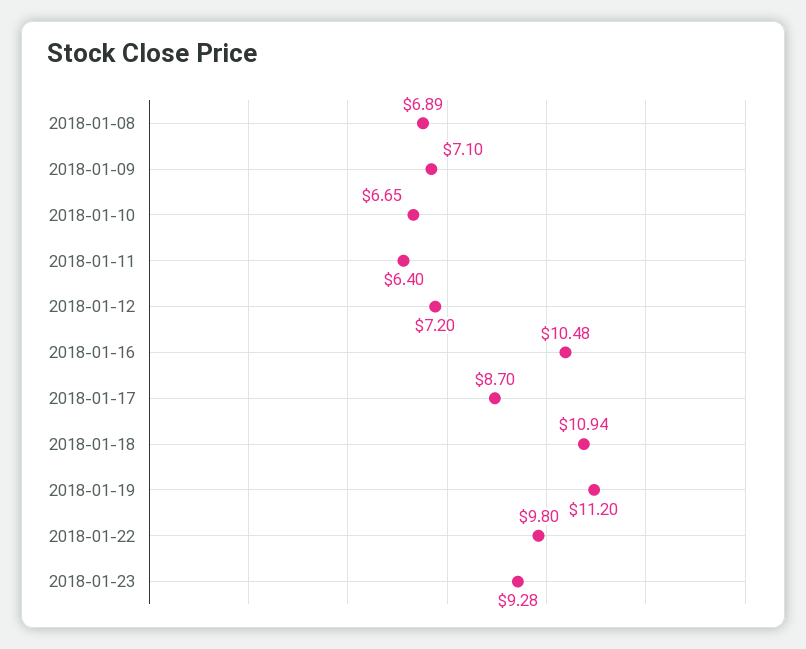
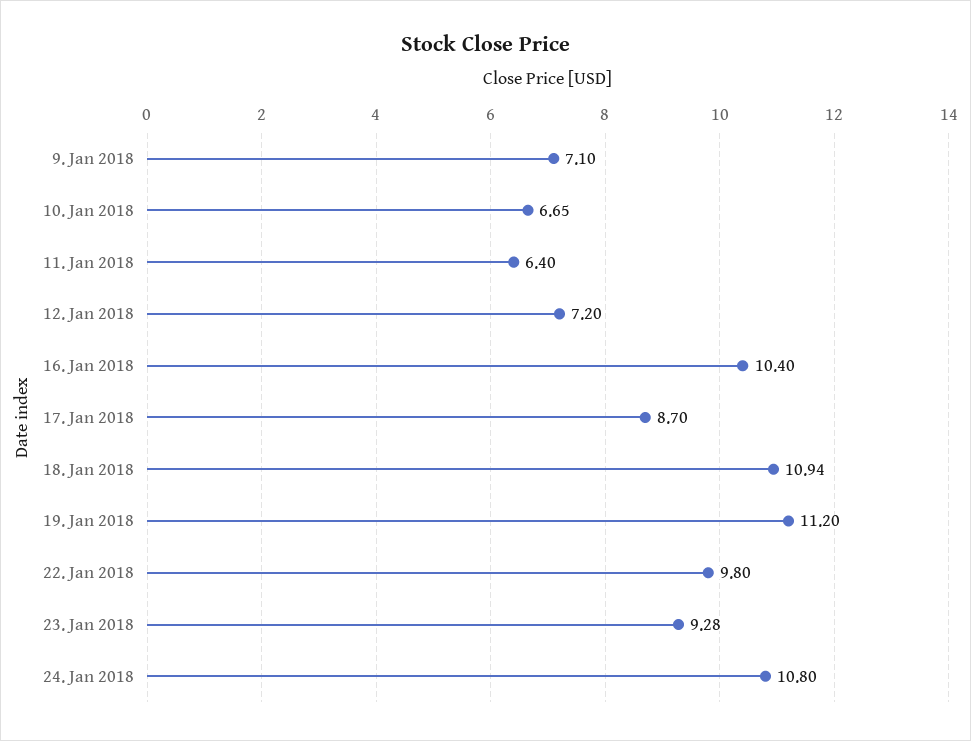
2018-01-08: 6.89 -> none
2018-01-16: 10.48 -> 10.4
24. Jan 2018: none -> 10.8

